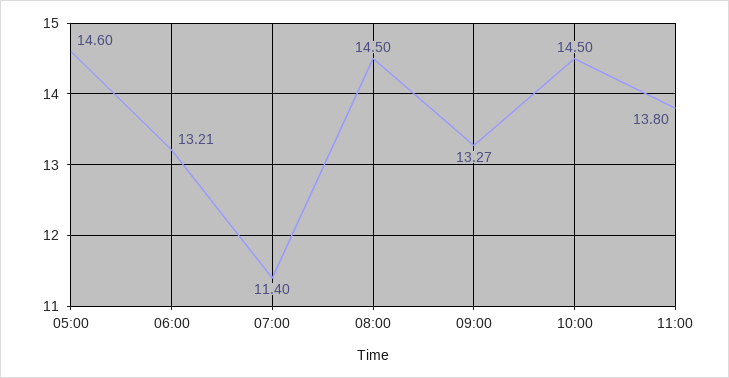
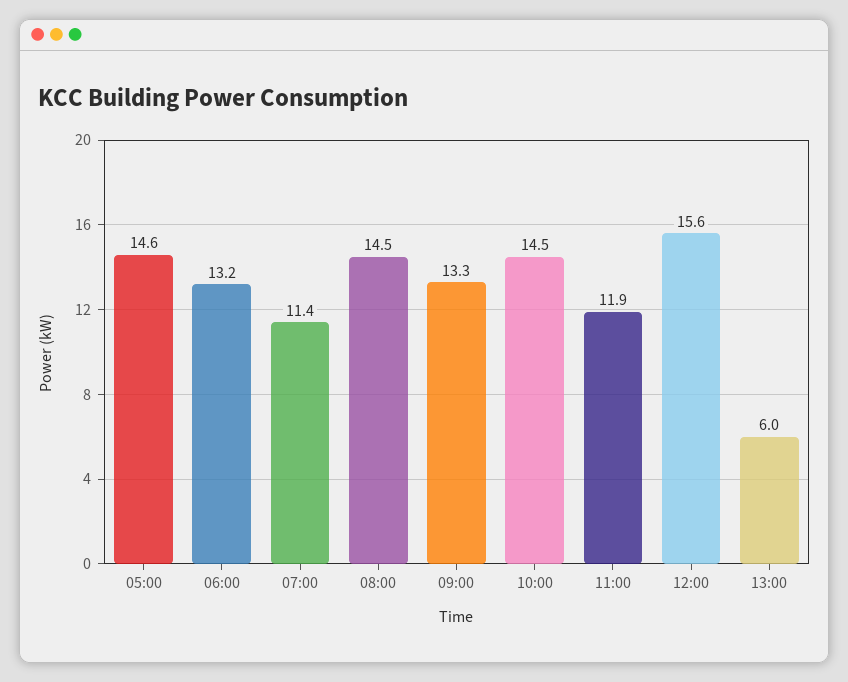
11:00: 13.8 -> 11.9
12:00: none -> 15.6
13:00: none -> 6

